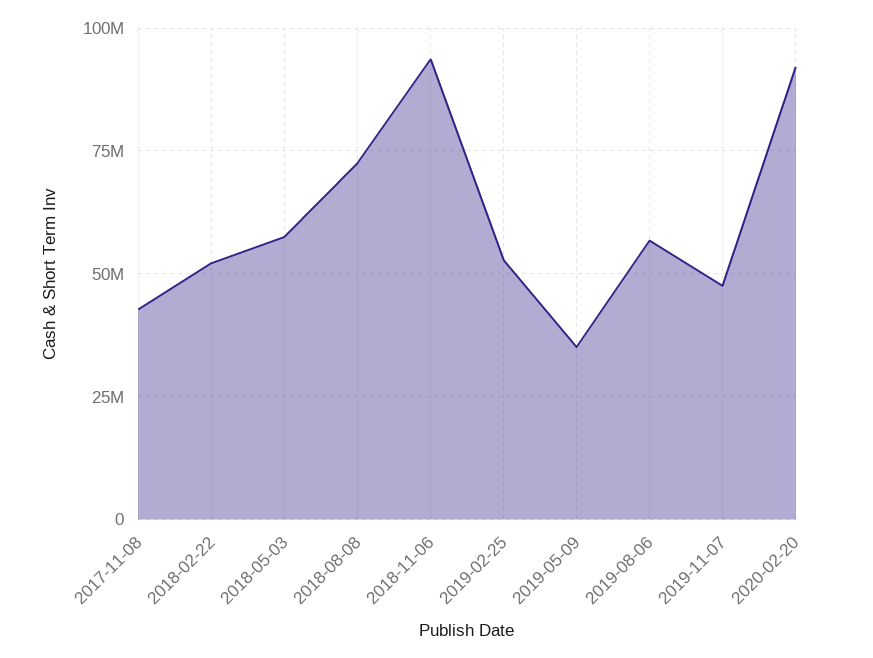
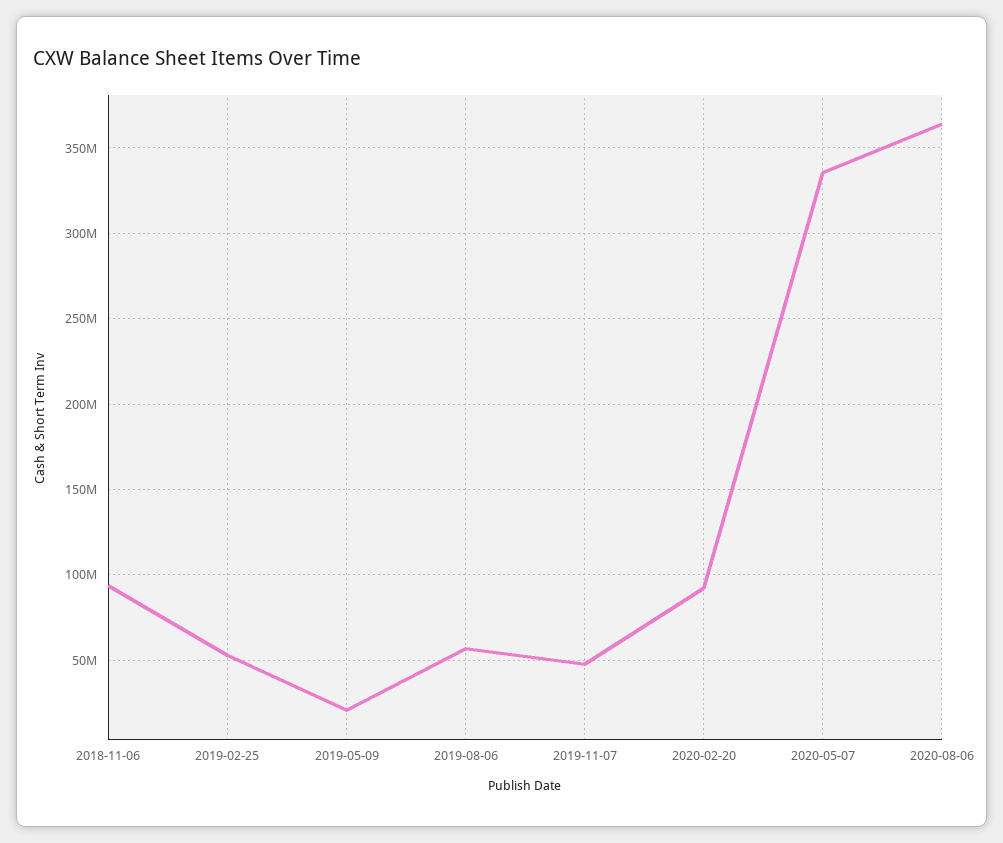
2017-11-08: 42500000 -> none
2018-02-22: 52500000 -> none
2018-05-03: 57500000 -> none
2018-08-08: 72500000 -> none
2019-05-09: 35000000 -> 20000000
2020-05-07: none -> 335000000
2020-08-06: none -> 365000000

